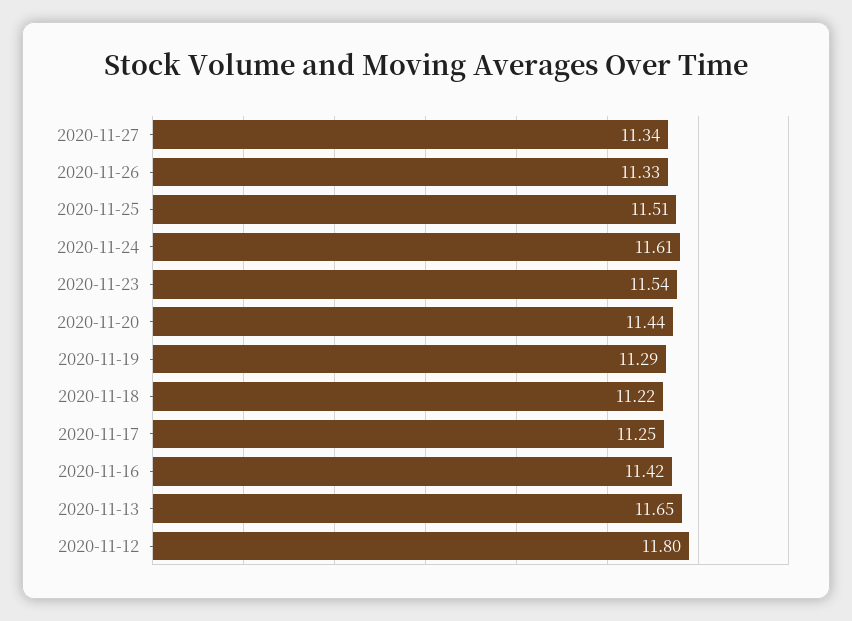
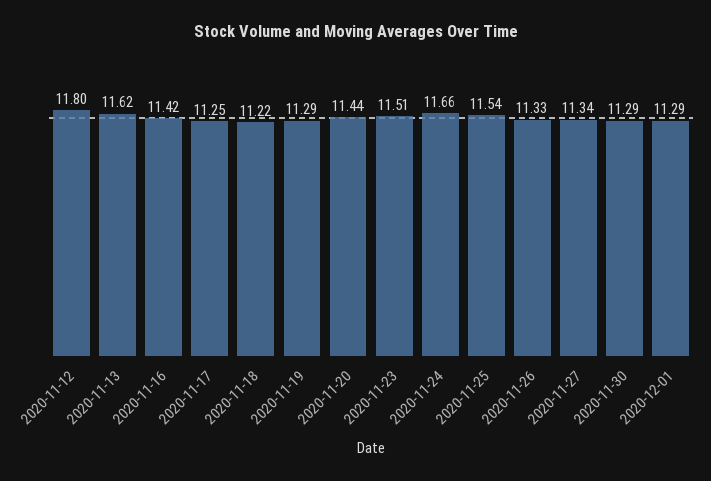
2020-11-25: 11.51 -> 11.54
2020-11-24: 11.61 -> 11.66
2020-11-23: 11.54 -> 11.51
2020-11-13: 11.65 -> 11.62
2020-11-30: none -> 11.29
2020-12-01: none -> 11.29

